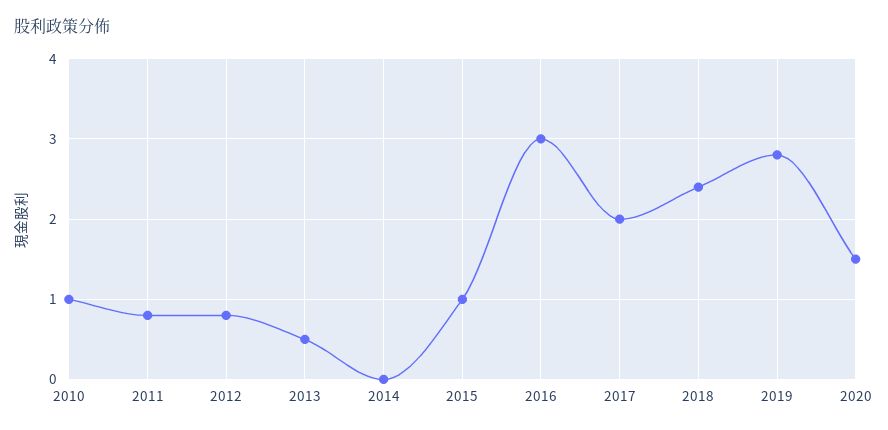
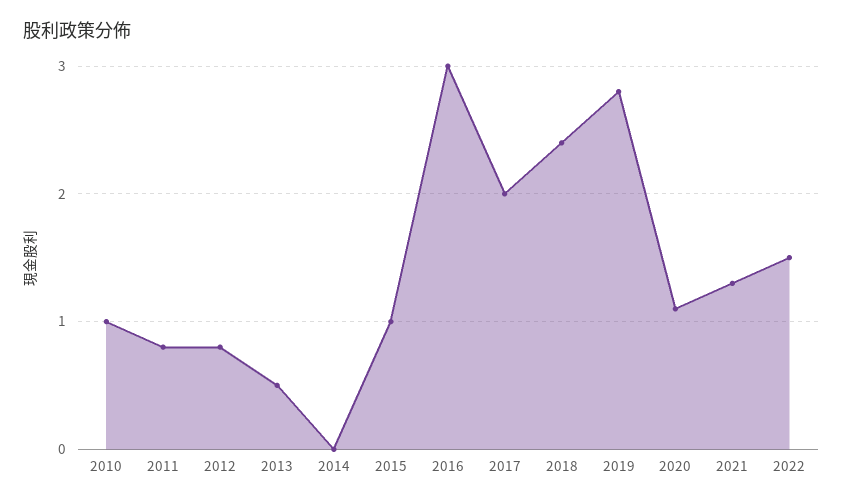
2020: 1.5 -> 1.1
2021: none -> 1.3
2022: none -> 1.5

